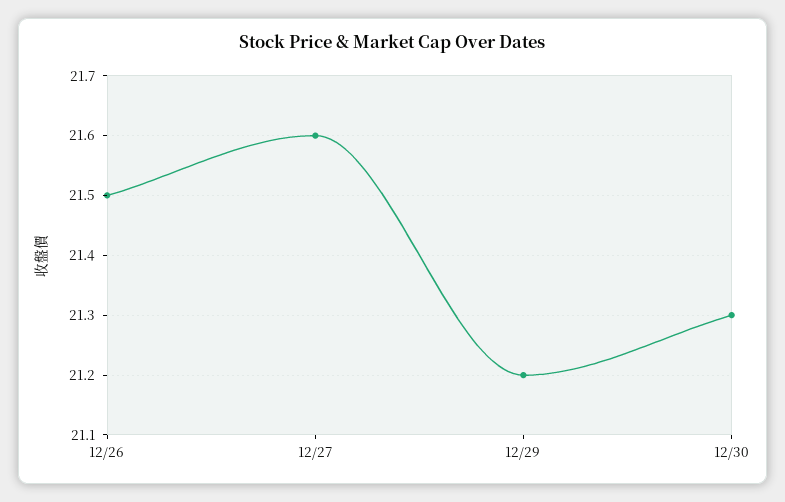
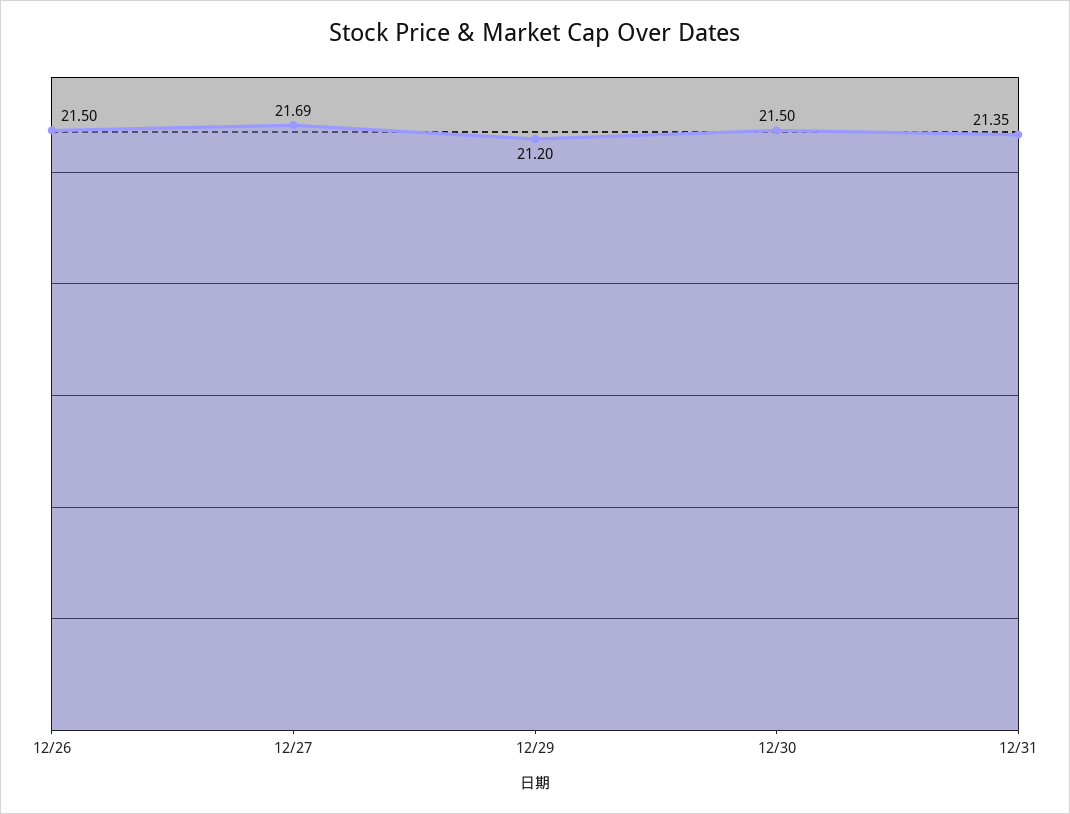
12/27: 21.6 -> 21.69
12/30: 21.3 -> 21.5
12/31: none -> 21.35

